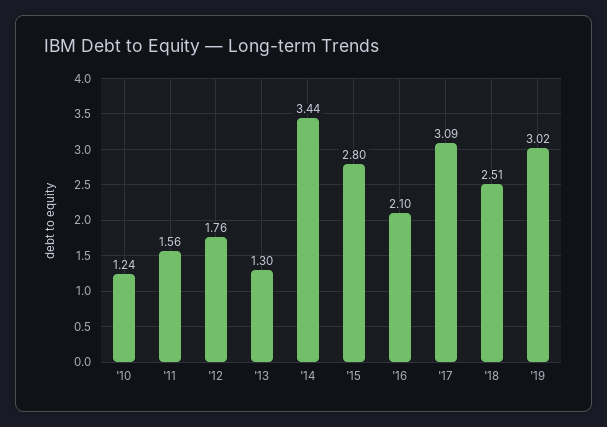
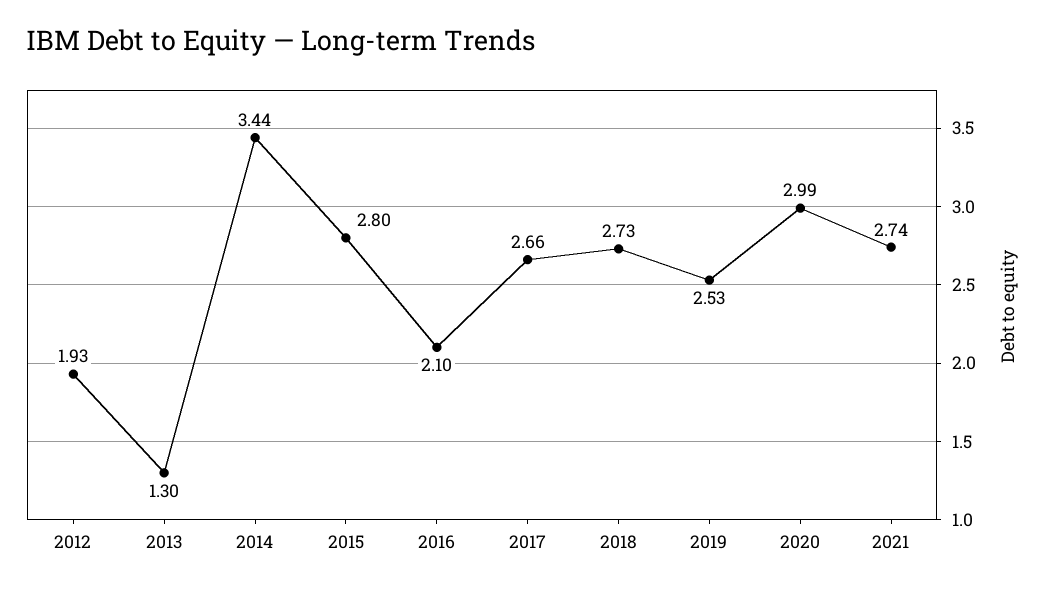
'10: 1.24 -> none
'11: 1.56 -> none
'12: 1.76 -> 1.93
'17: 3.09 -> 2.66
'18: 2.51 -> 2.73
'19: 3.02 -> 2.53
2020: none -> 2.99
2021: none -> 2.74

